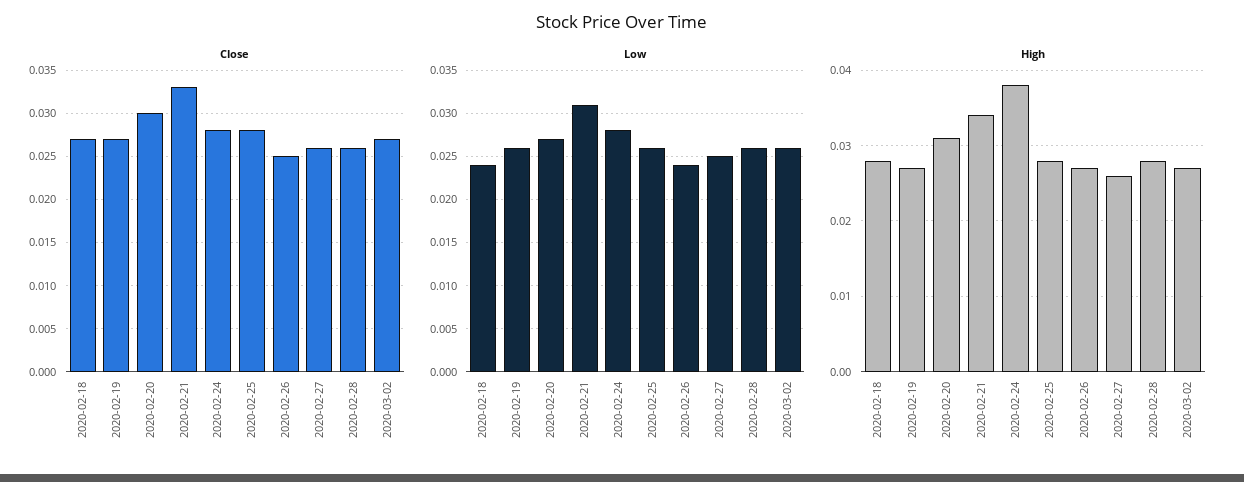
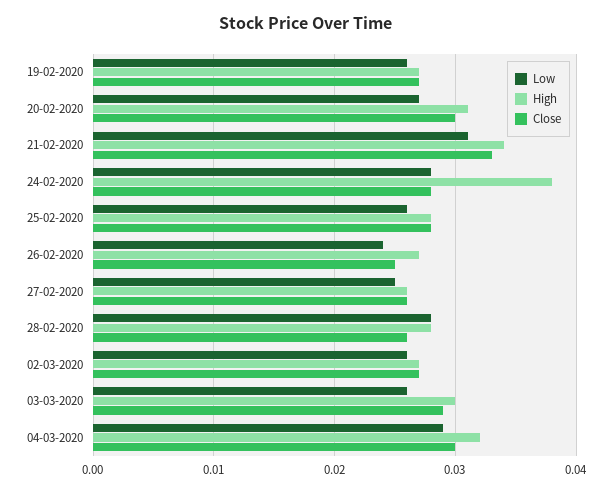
Close, 2020-02-18: 0.027 -> none
Low, 2020-02-18: 0.024 -> none
Low, 2020-02-28: 0.026 -> 0.028
High, 2020-02-18: 0.028 -> none
Low, 03-03-2020: none -> 0.026
High, 03-03-2020: none -> 0.03
Close, 03-03-2020: none -> 0.029
Low, 04-03-2020: none -> 0.029
High, 04-03-2020: none -> 0.032
Close, 04-03-2020: none -> 0.03

